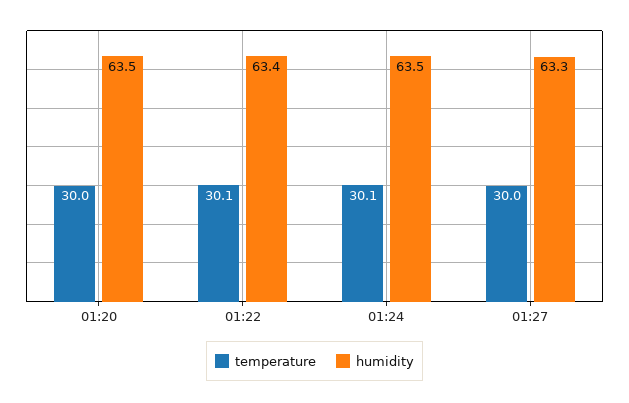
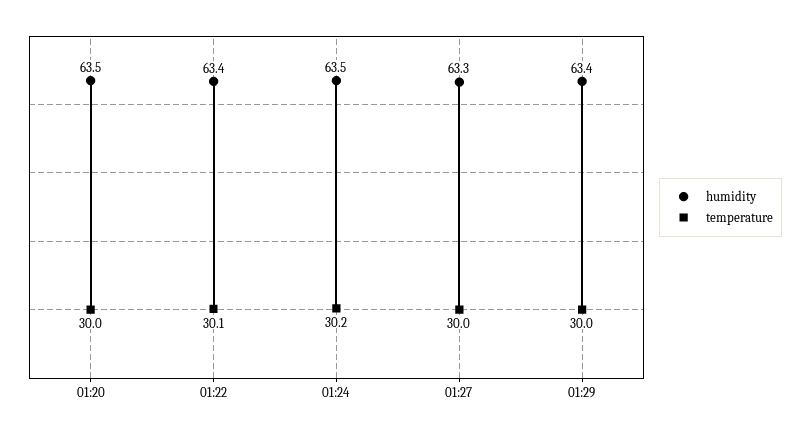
temperature, 01:24: 30.1 -> 30.2
humidity, 01:29: none -> 63.4
temperature, 01:29: none -> 30

